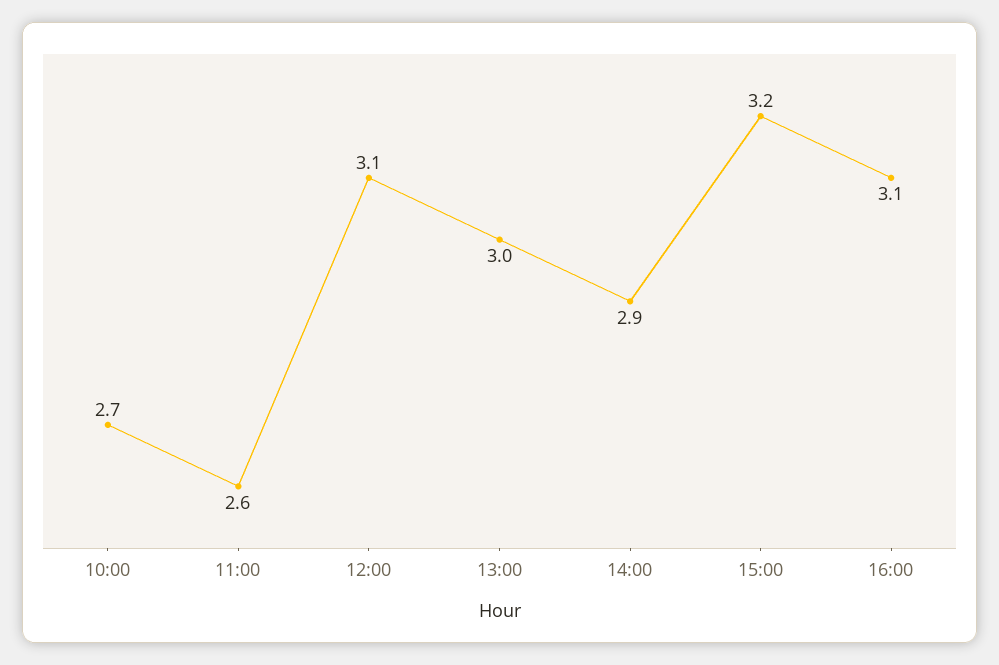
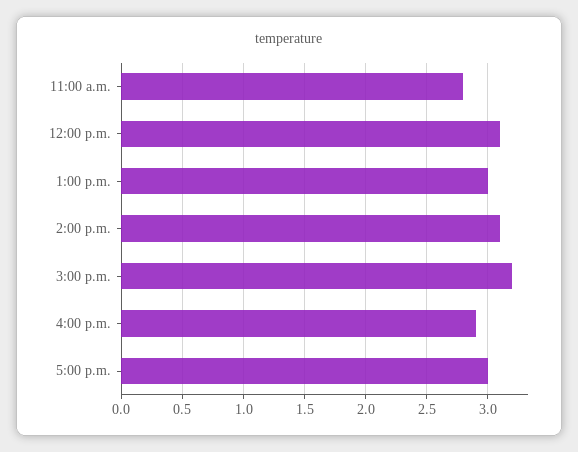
10:00: 2.7 -> none
11:00: 2.6 -> 2.8
14:00: 2.9 -> 3.1
16:00: 3.1 -> 2.9
5:00 p.m.: none -> 3

